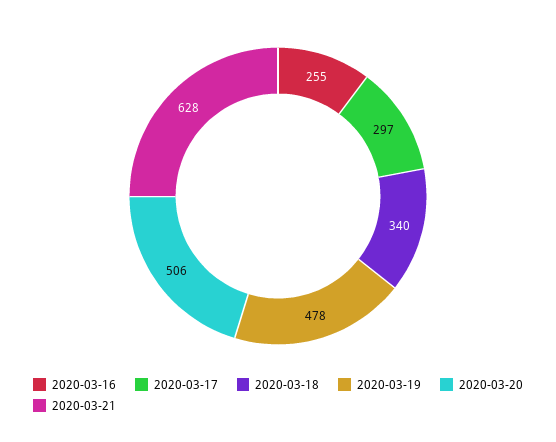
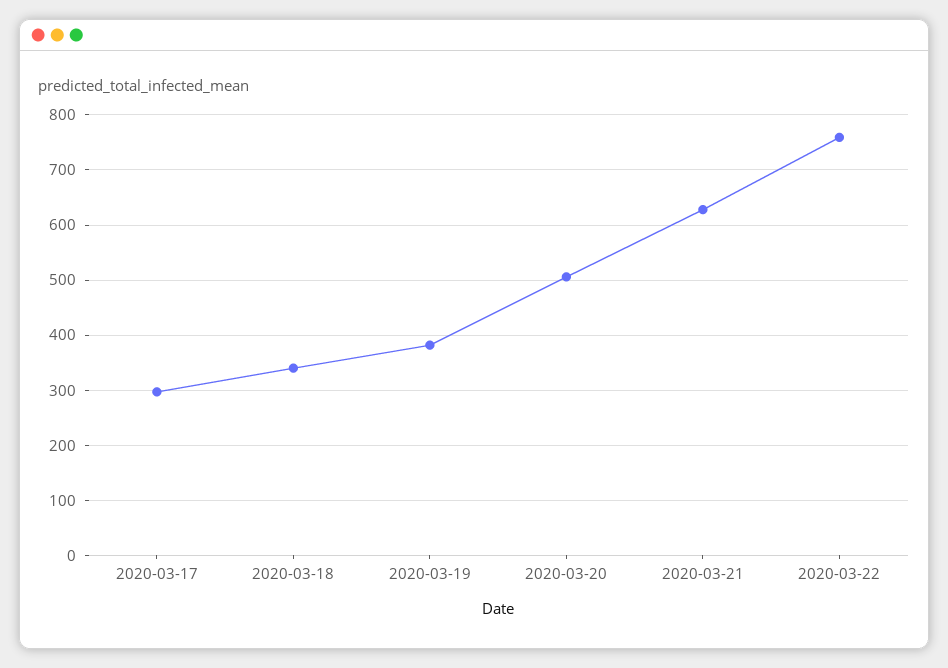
2020-03-16: 255 -> none
2020-03-19: 478 -> 380
2020-03-22: none -> 760

